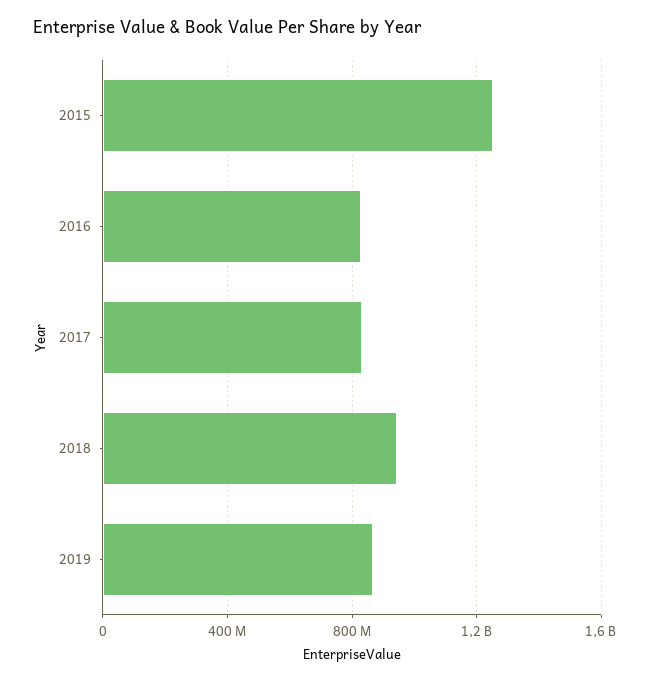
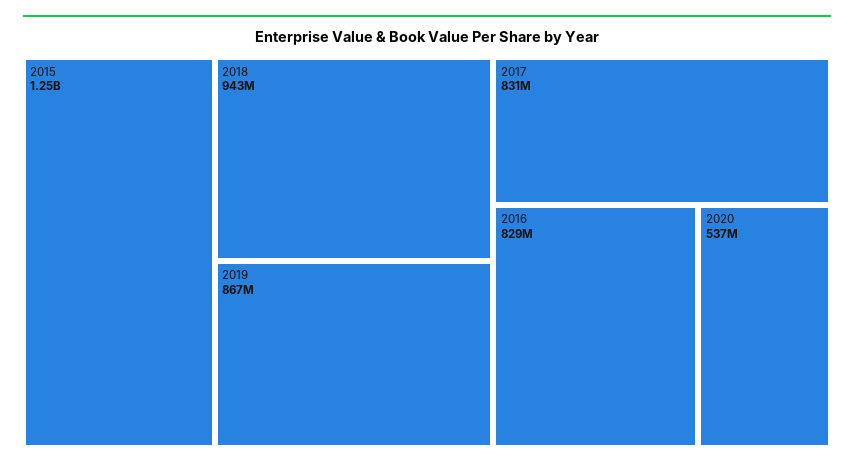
2020: none -> 537000000

